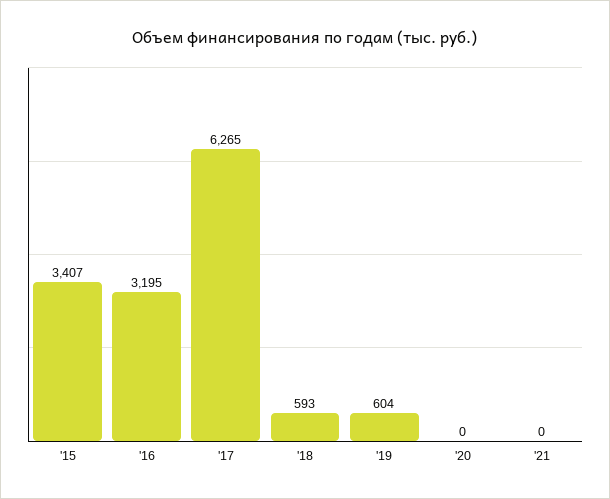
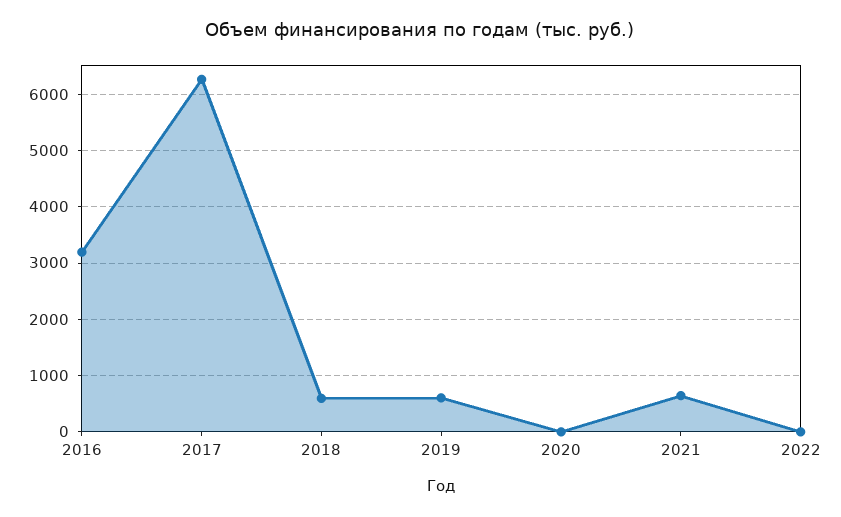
'15: 3407 -> none
'21: 0 -> 600
2022: none -> 0

